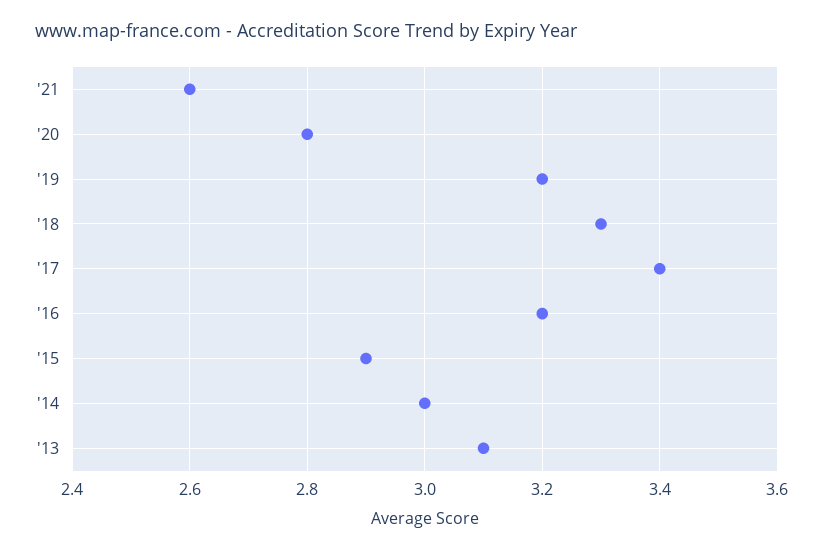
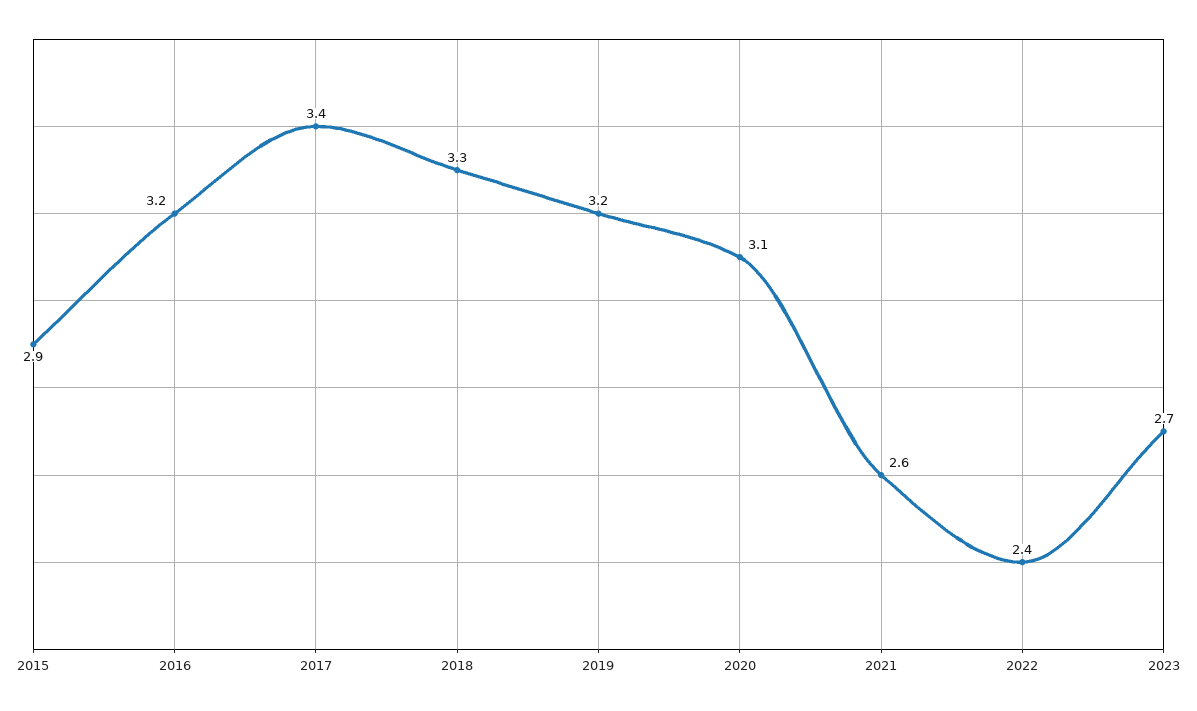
'20: 2.8 -> 3.1
'14: 3 -> none
'13: 3.1 -> none
2022: none -> 2.4
2023: none -> 2.7

